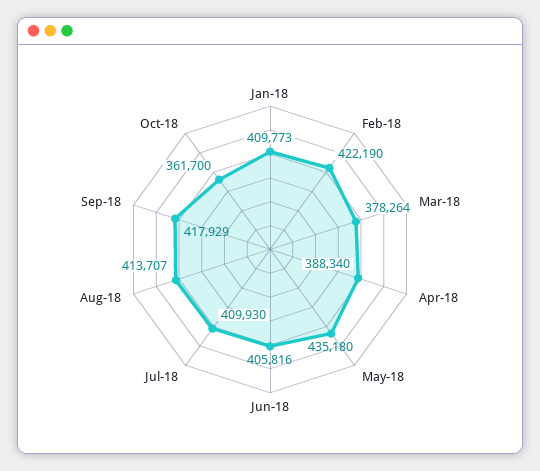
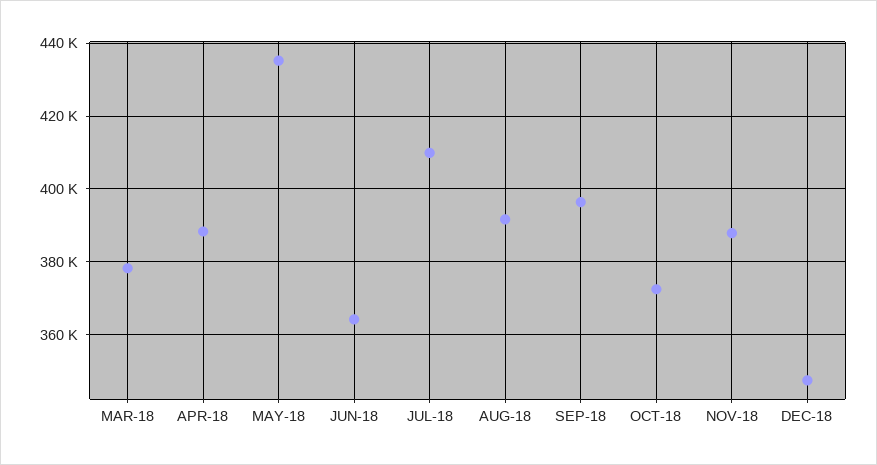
Jan-18: 409773 -> none
Feb-18: 422190 -> none
Jun-18: 405816 -> 364000
Aug-18: 413707 -> 392000
Sep-18: 417929 -> 396000
Oct-18: 361700 -> 372000
NOV-18: none -> 388000
DEC-18: none -> 348000

